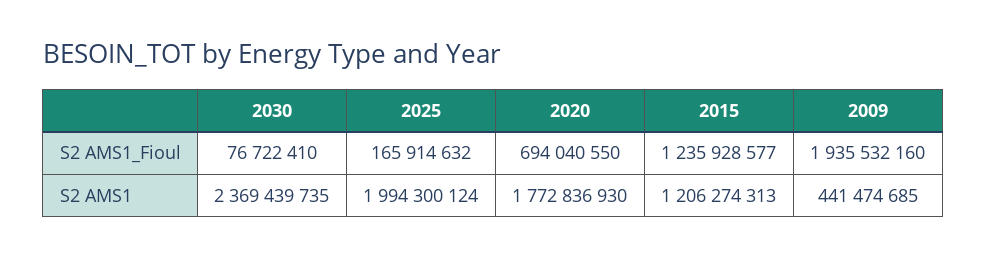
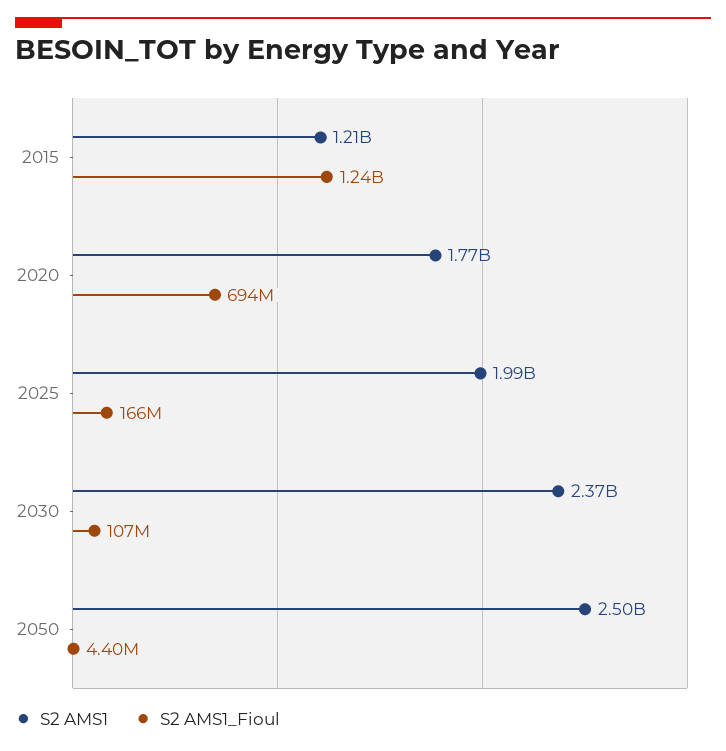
S2 AMS1_Fioul, 2030: 76722410 -> 107000000
S2 AMS1_Fioul, 2009: 1935532160 -> none
S2 AMS1, 2009: 441474685 -> none
S2 AMS1, 2050: none -> 2500000000
S2 AMS1_Fioul, 2050: none -> 4400000

